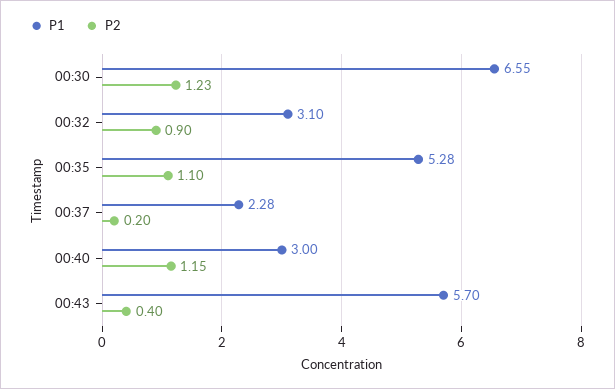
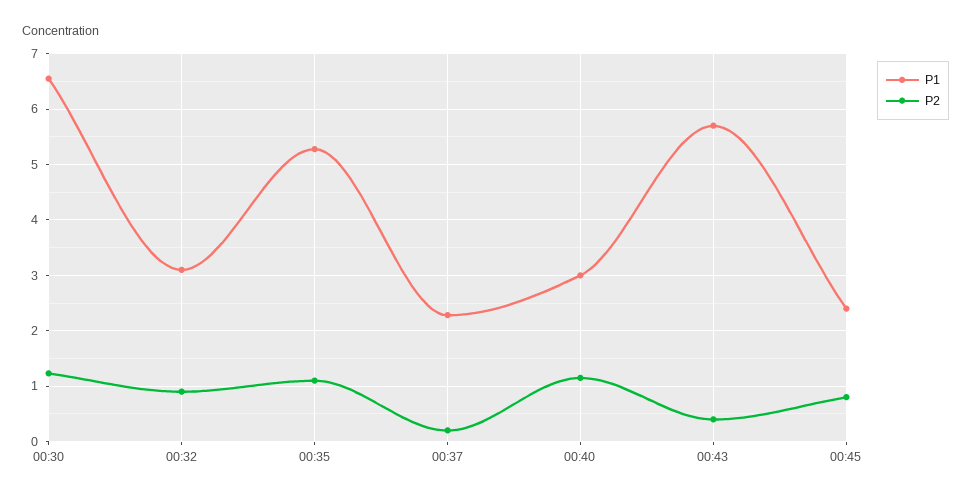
P1, 00:45: none -> 2.4
P2, 00:45: none -> 0.8

